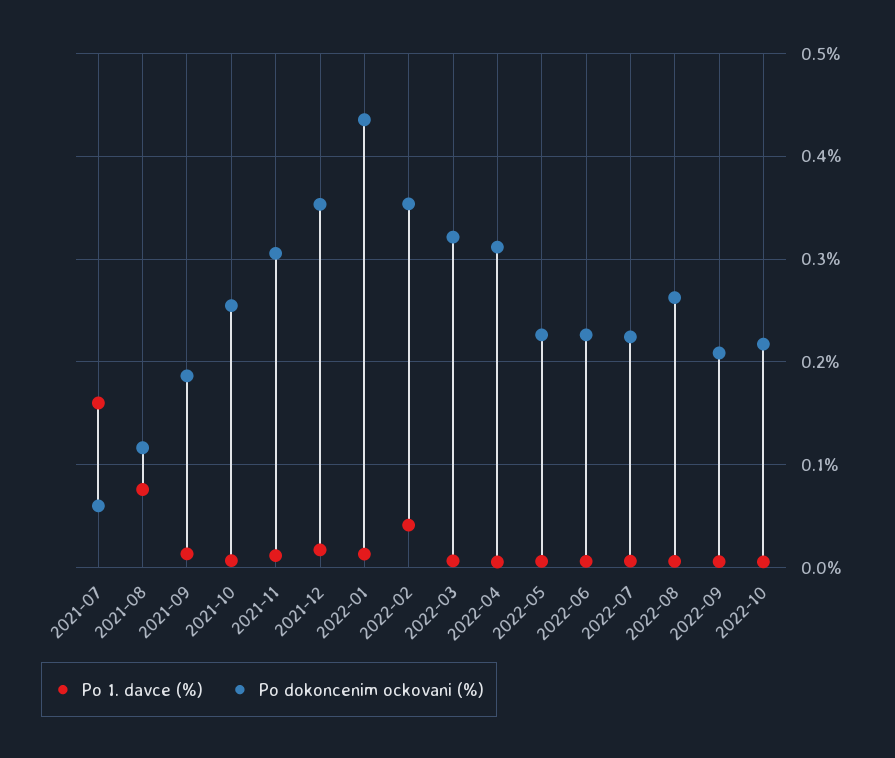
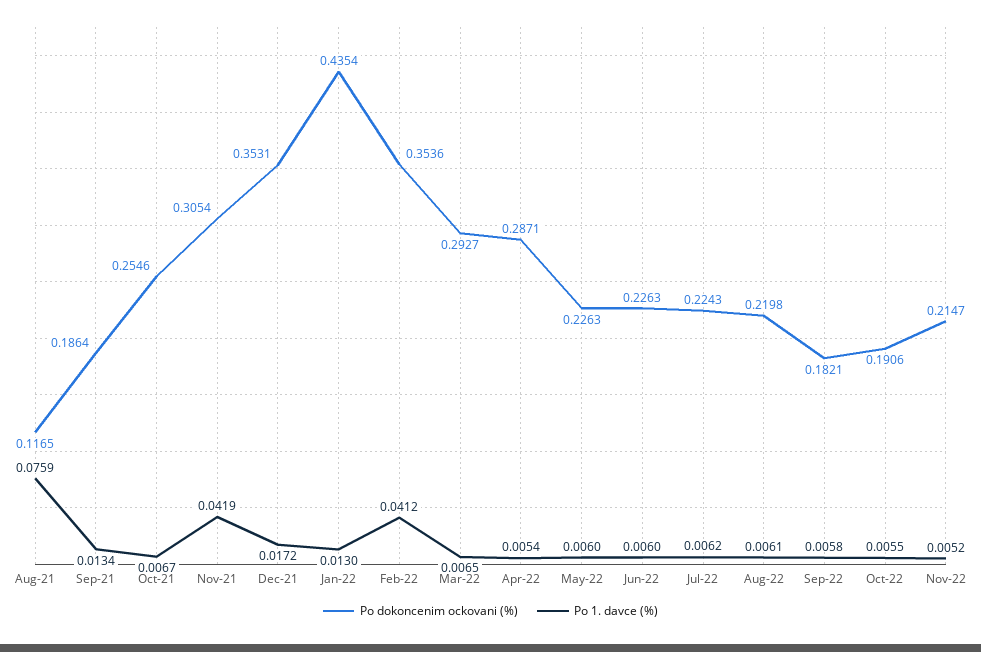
Po 1. davce (%), 2021-07: 0.16 -> none
Po dokoncenim ockovani (%), 2021-07: 0.06 -> none
Po 1. davce (%), 2021-11: 0.01 -> 0.0419
Po dokoncenim ockovani (%), 2022-03: 0.32 -> 0.2927
Po dokoncenim ockovani (%), 2022-04: 0.31 -> 0.2871
Po dokoncenim ockovani (%), 2022-08: 0.26 -> 0.2198
Po dokoncenim ockovani (%), 2022-09: 0.21 -> 0.1821
Po dokoncenim ockovani (%), 2022-10: 0.22 -> 0.1906
Po dokoncenim ockovani (%), Nov-22: none -> 0.2147
Po 1. davce (%), Nov-22: none -> 0.0052

